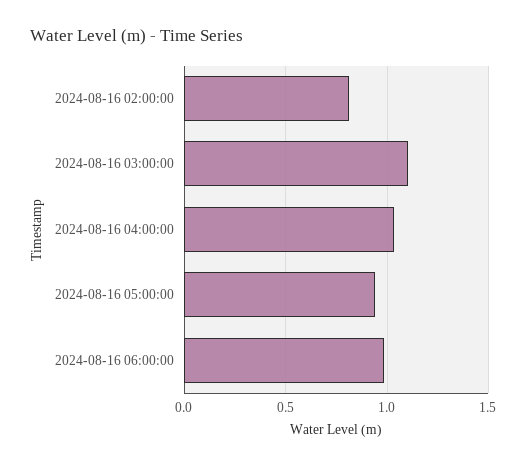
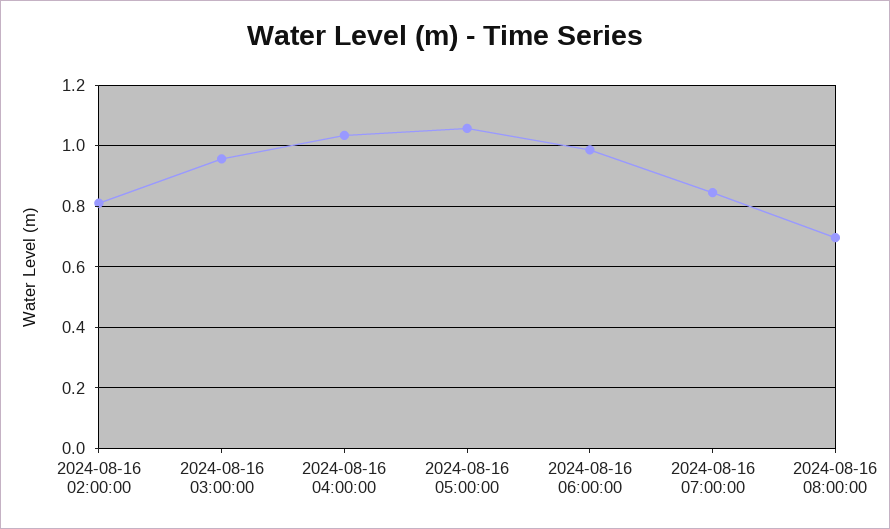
2024-08-16 03:00:00: 1.1 -> 0.96
2024-08-16 05:00:00: 0.95 -> 1.06
2024-08-16 07:00:00: none -> 0.84
2024-08-16 08:00:00: none -> 0.7

